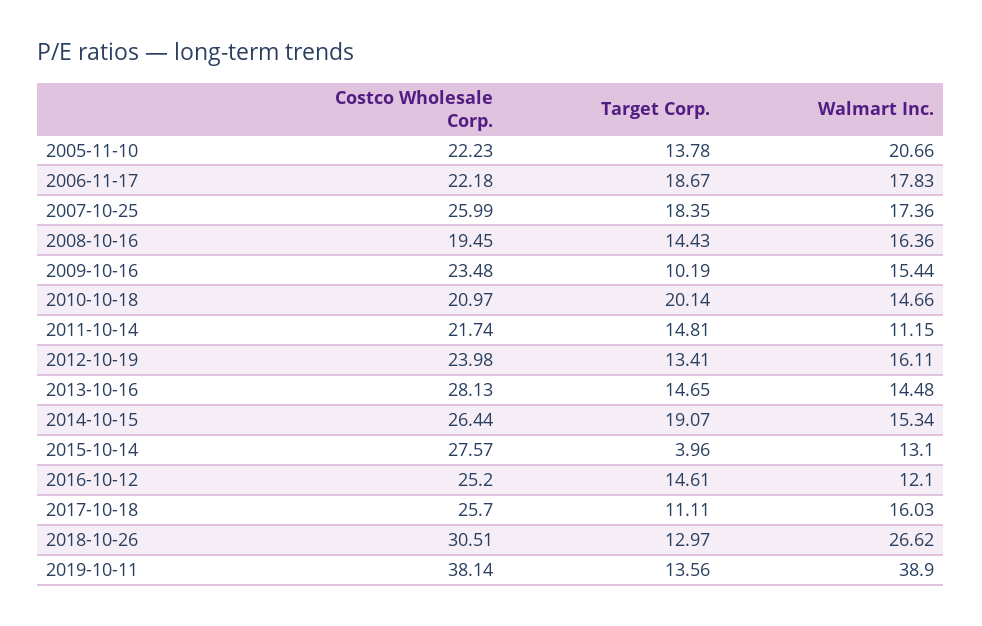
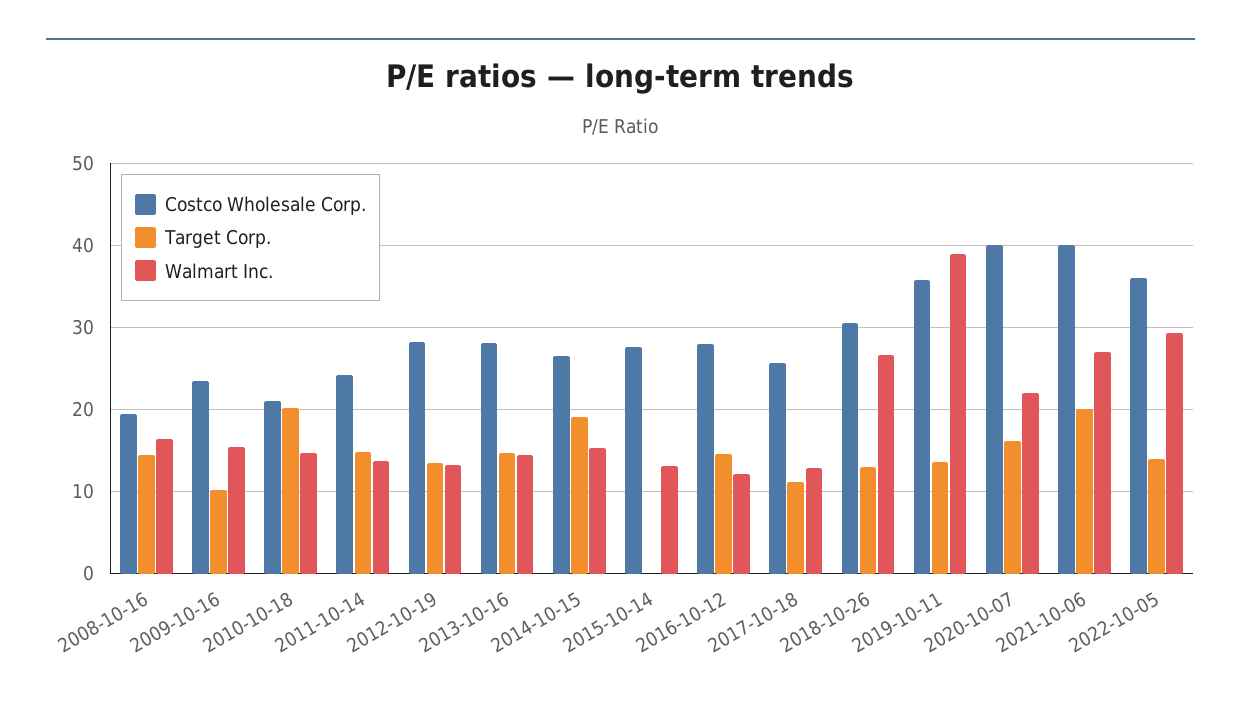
Costco Wholesale Corp., 2005-11-10: 22.23 -> none
Target Corp., 2005-11-10: 13.78 -> none
Walmart Inc., 2005-11-10: 20.66 -> none
Costco Wholesale Corp., 2006-11-17: 22.18 -> none
Target Corp., 2006-11-17: 18.67 -> none
Walmart Inc., 2006-11-17: 17.83 -> none
Costco Wholesale Corp., 2007-10-25: 25.99 -> none
Target Corp., 2007-10-25: 18.35 -> none
Walmart Inc., 2007-10-25: 17.36 -> none
Costco Wholesale Corp., 2011-10-14: 21.74 -> 24
Walmart Inc., 2011-10-14: 11.15 -> 14
Costco Wholesale Corp., 2012-10-19: 23.98 -> 28
Walmart Inc., 2012-10-19: 16.11 -> 13
Target Corp., 2015-10-14: 3.96 -> 0
Costco Wholesale Corp., 2016-10-12: 25.2 -> 28
Walmart Inc., 2017-10-18: 16.03 -> 13
Costco Wholesale Corp., 2019-10-11: 38.14 -> 36
Costco Wholesale Corp., 2020-10-07: none -> 40
Target Corp., 2020-10-07: none -> 16
Walmart Inc., 2020-10-07: none -> 22
Costco Wholesale Corp., 2021-10-06: none -> 40
Target Corp., 2021-10-06: none -> 20
Walmart Inc., 2021-10-06: none -> 27
Costco Wholesale Corp., 2022-10-05: none -> 36
Target Corp., 2022-10-05: none -> 14
Walmart Inc., 2022-10-05: none -> 29

